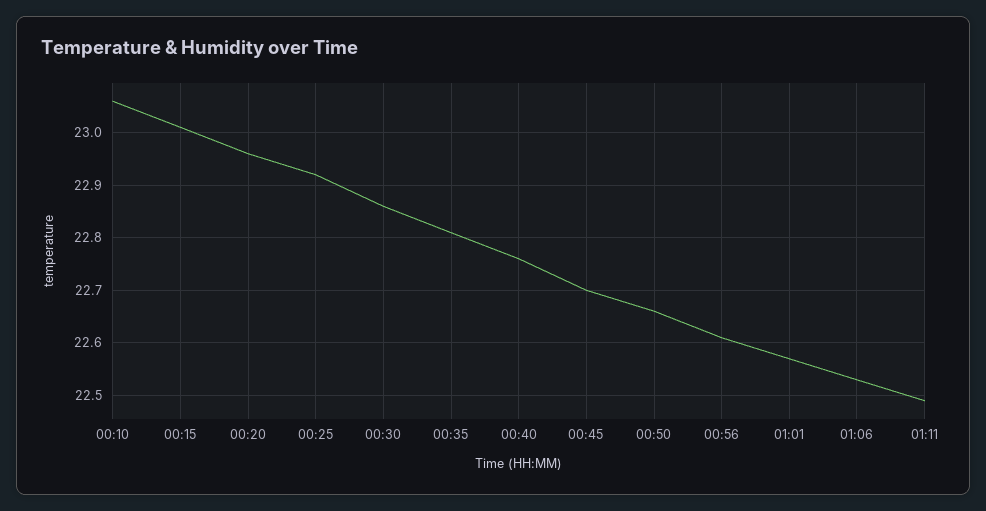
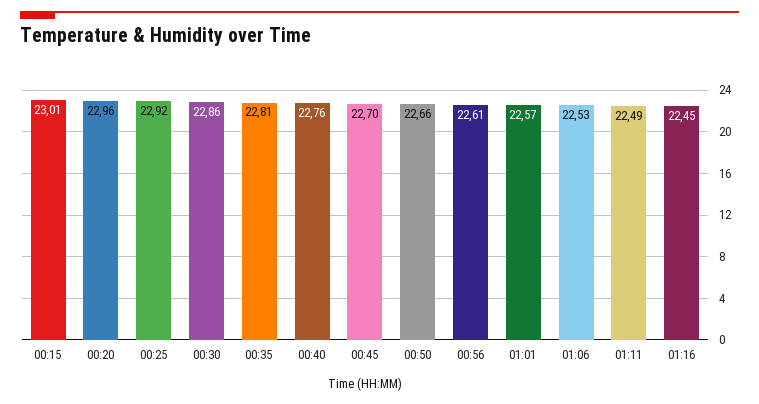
00:10: 23.05 -> none
01:16: none -> 22.45

